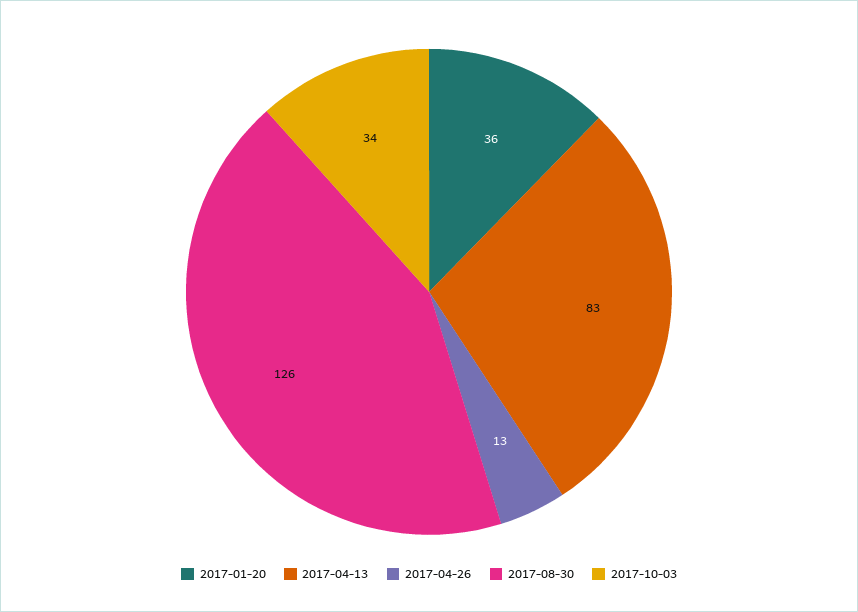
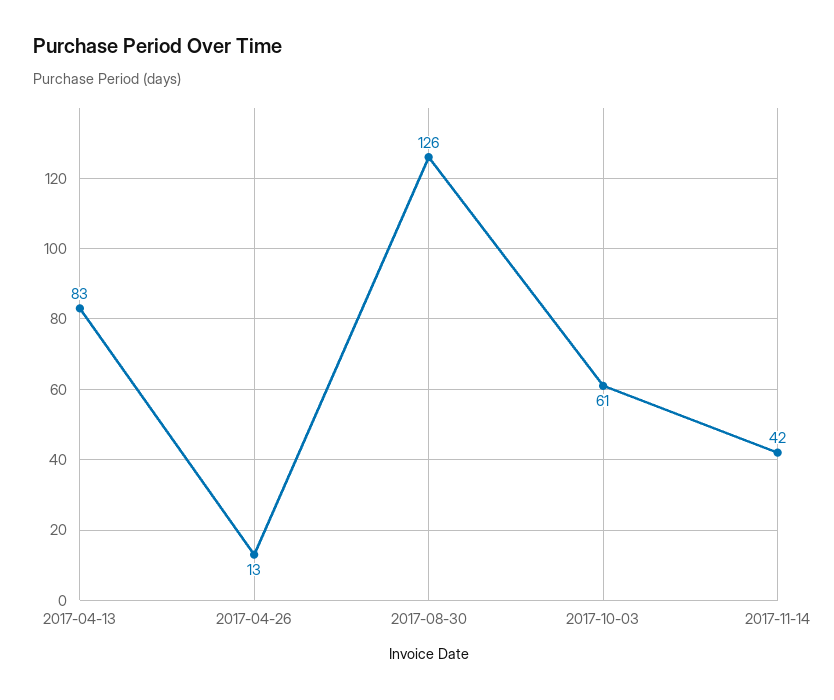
2017-01-20: 36 -> none
2017-10-03: 34 -> 61
2017-11-14: none -> 42

